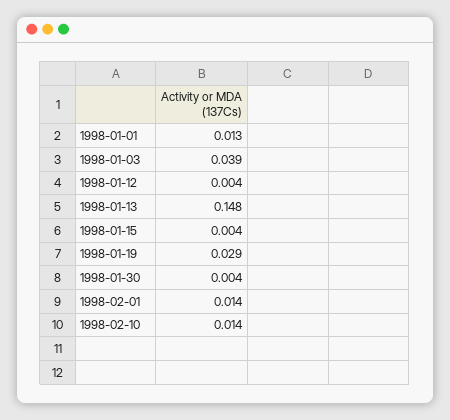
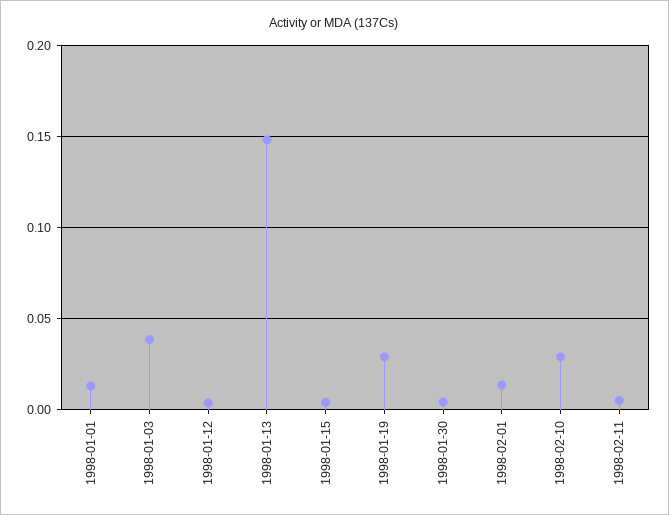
1998-02-10: 0.014 -> 0.03
1998-02-11: none -> 0.005

